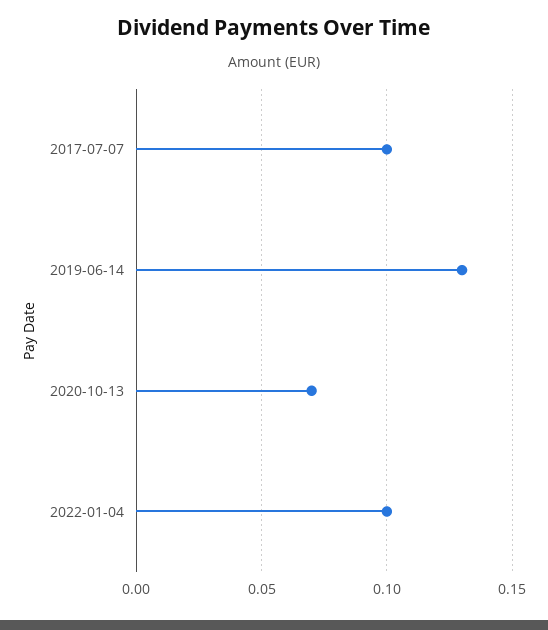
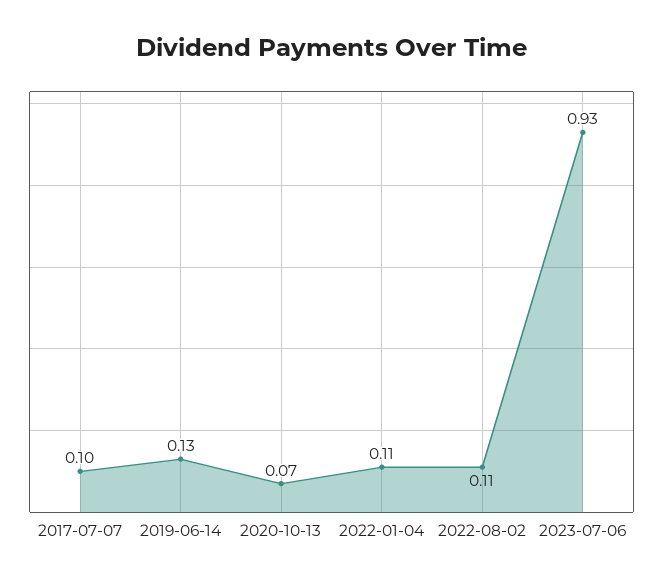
2022-01-04: 0.1 -> 0.11
2022-08-02: none -> 0.11
2023-07-06: none -> 0.93

